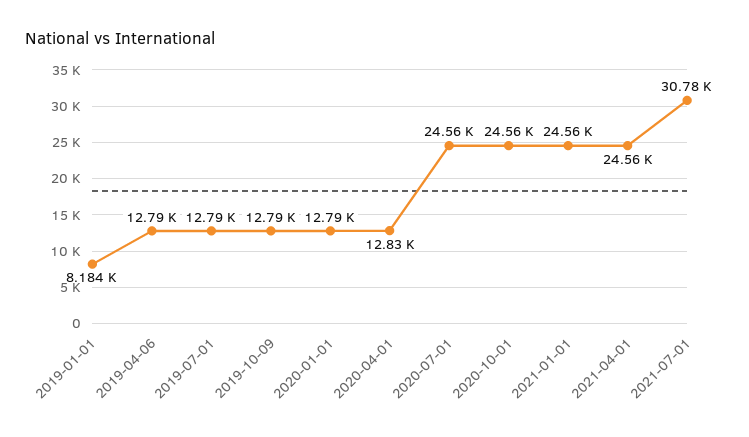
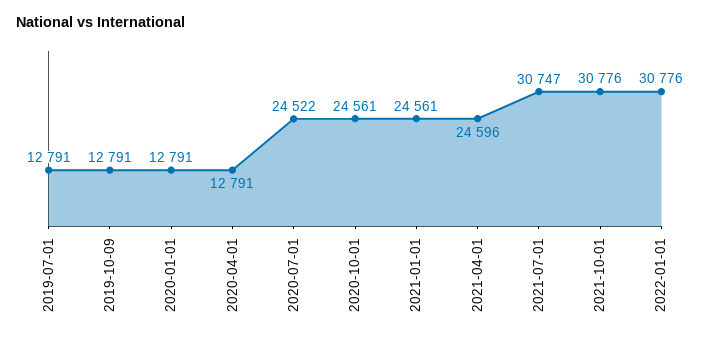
2019-01-01: 8184 -> none
2019-04-06: 12790 -> none
2020-04-01: 12830 -> 12791
2020-07-01: 24560 -> 24522
2021-04-01: 24560 -> 24596
2021-07-01: 30780 -> 30747
2021-10-01: none -> 30776
2022-01-01: none -> 30776

